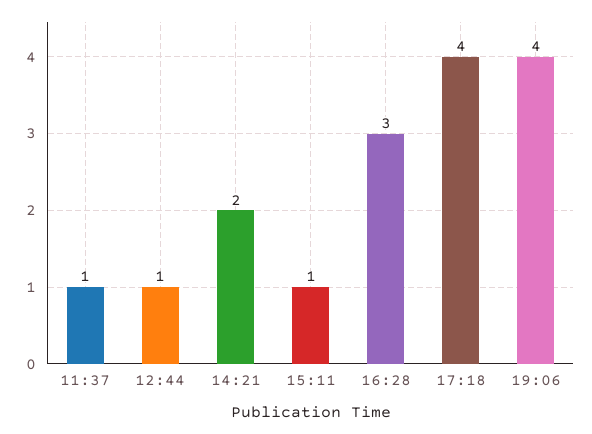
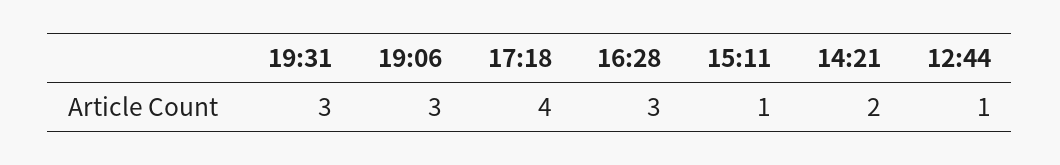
11:37: 1 -> none
19:06: 4 -> 3
19:31: none -> 3

